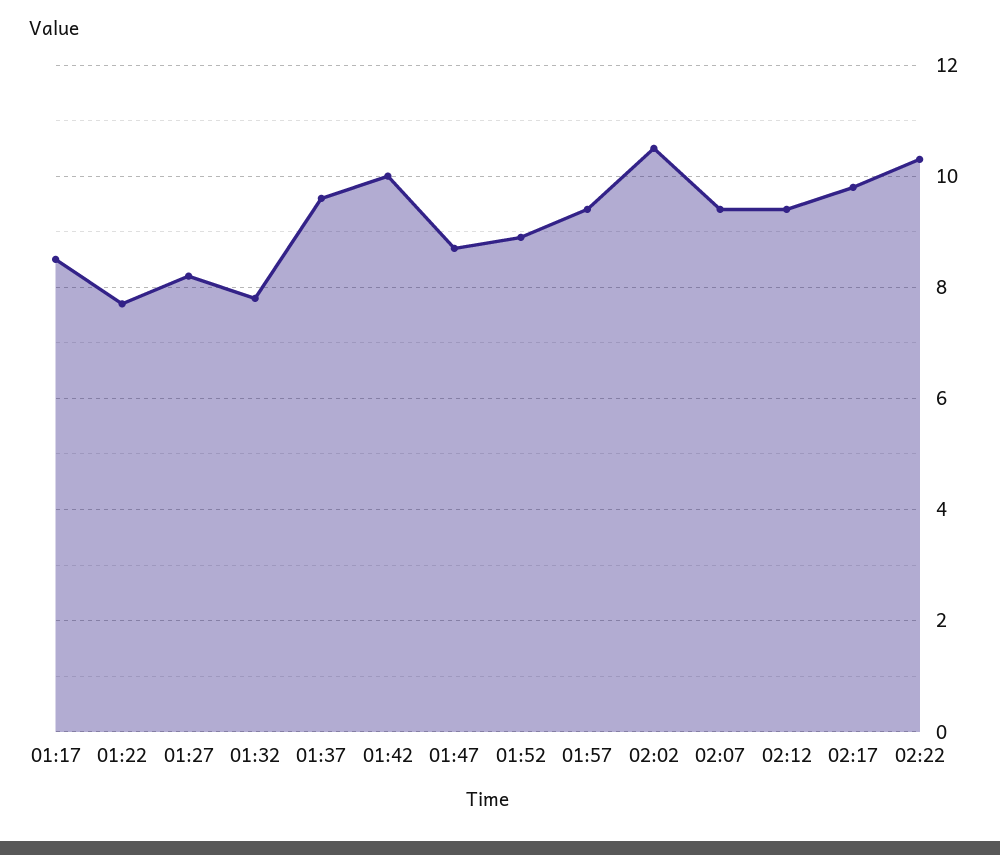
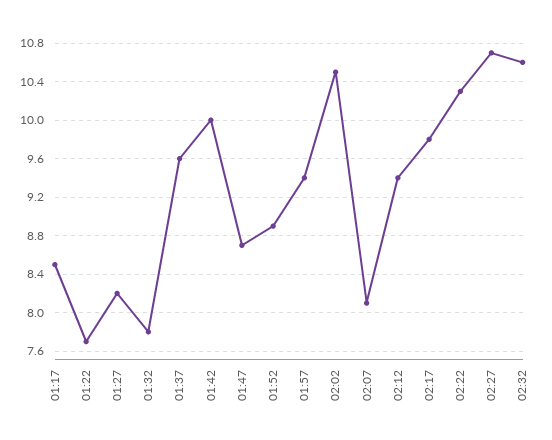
02:07: 9.5 -> 8.1
02:27: none -> 10.7
02:32: none -> 10.6

